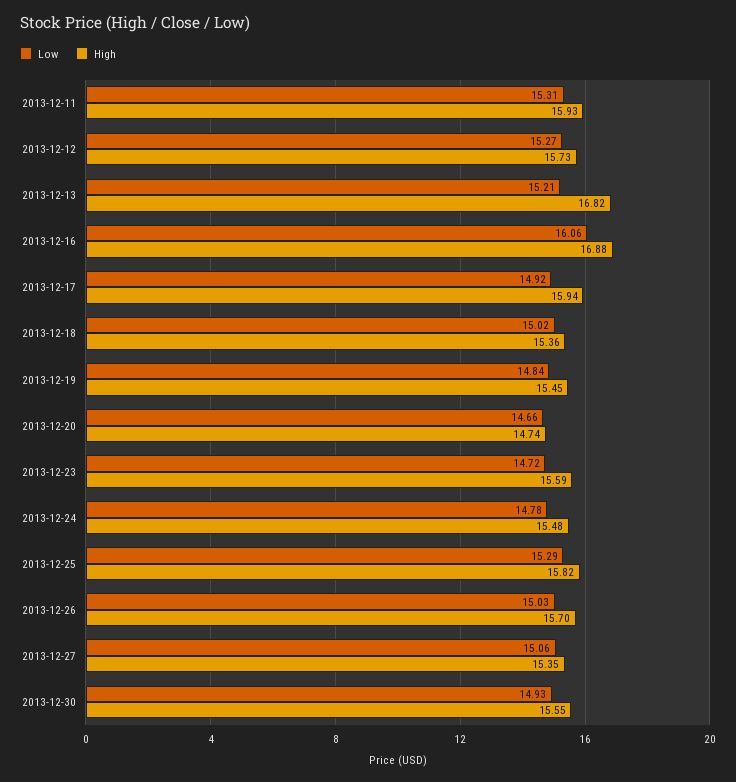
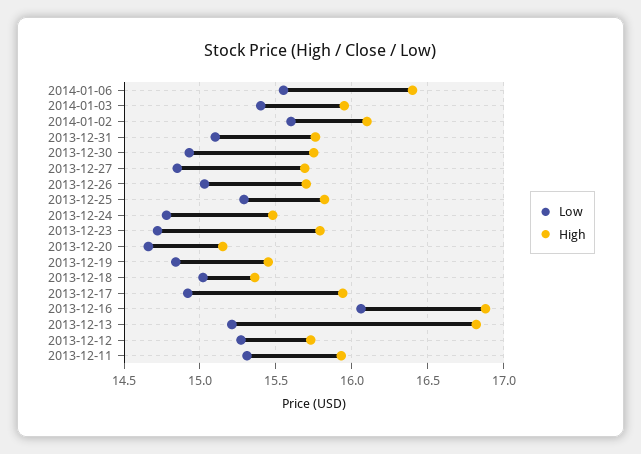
High, 2013-12-20: 14.74 -> 15.15
High, 2013-12-23: 15.59 -> 15.8
Low, 2013-12-27: 15.06 -> 14.85
High, 2013-12-27: 15.35 -> 15.7
High, 2013-12-30: 15.55 -> 15.75
Low, 2014-01-06: none -> 15.55
High, 2014-01-06: none -> 16.4
Low, 2014-01-03: none -> 15.4
High, 2014-01-03: none -> 15.95
Low, 2014-01-02: none -> 15.6
High, 2014-01-02: none -> 16.1
Low, 2013-12-31: none -> 15.1
High, 2013-12-31: none -> 15.75

